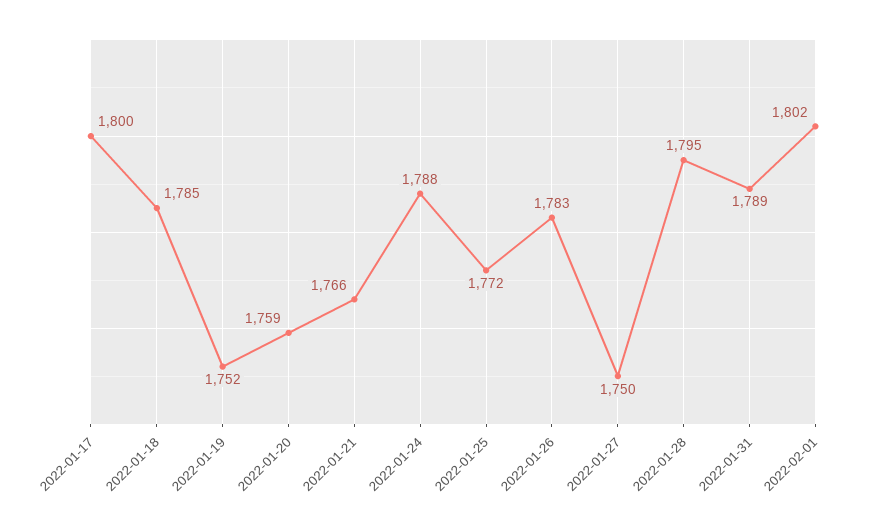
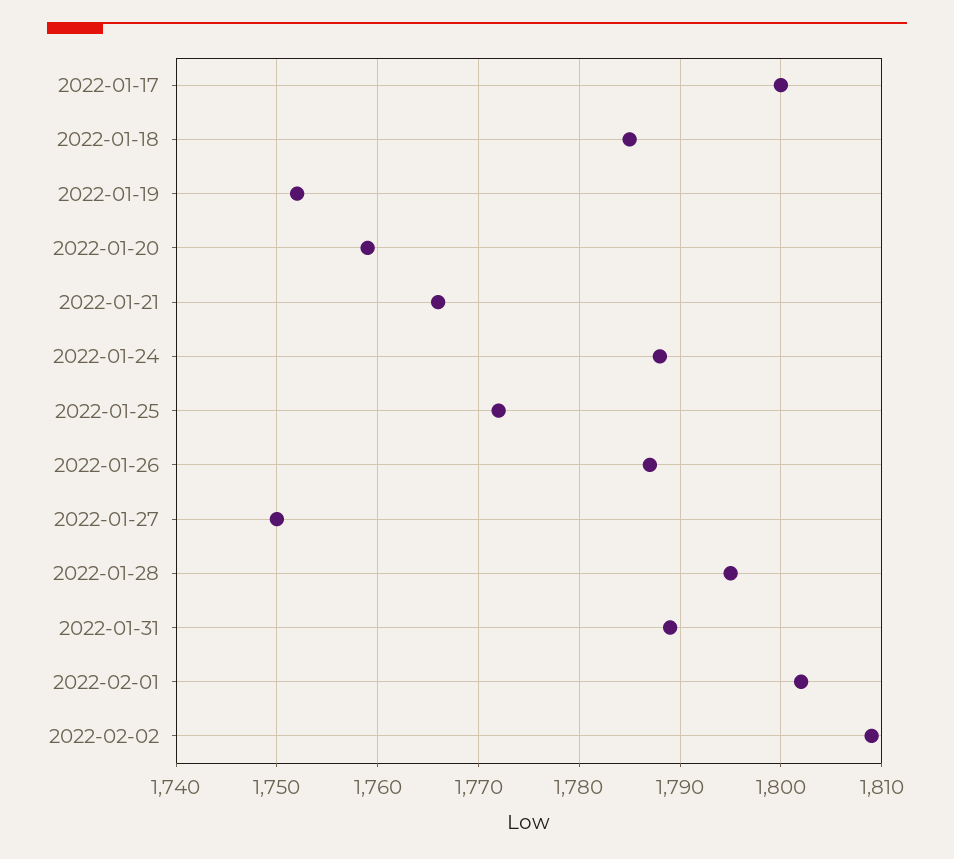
2022-01-26: 1783 -> 1787
2022-02-02: none -> 1809

